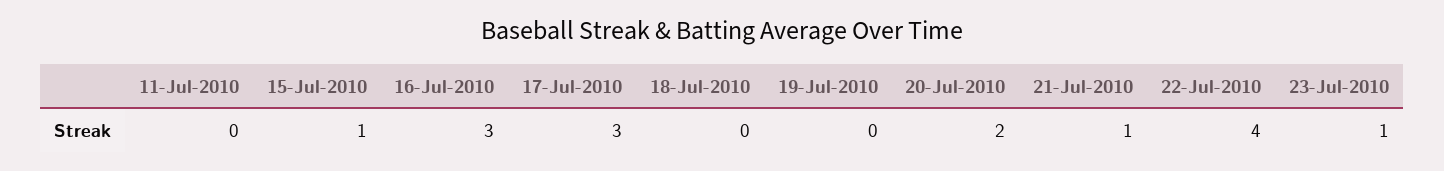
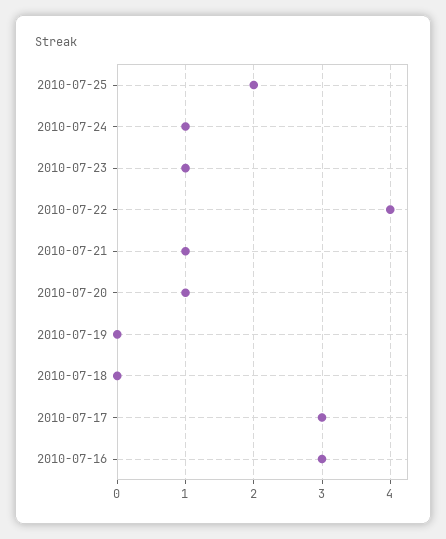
11-Jul-2010: 0 -> none
15-Jul-2010: 1 -> none
20-Jul-2010: 2 -> 1
2010-07-25: none -> 2
2010-07-24: none -> 1

